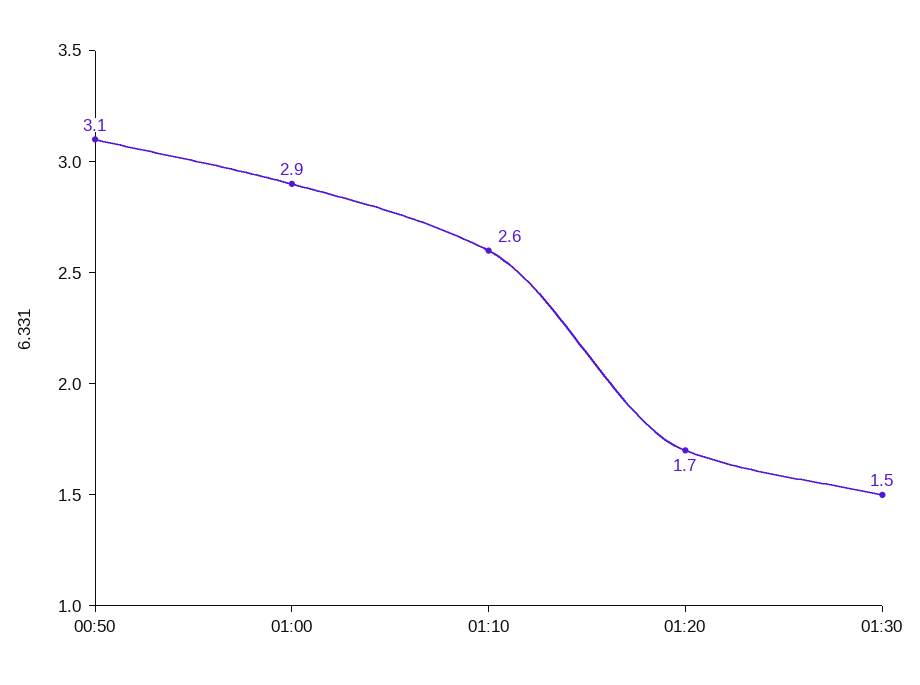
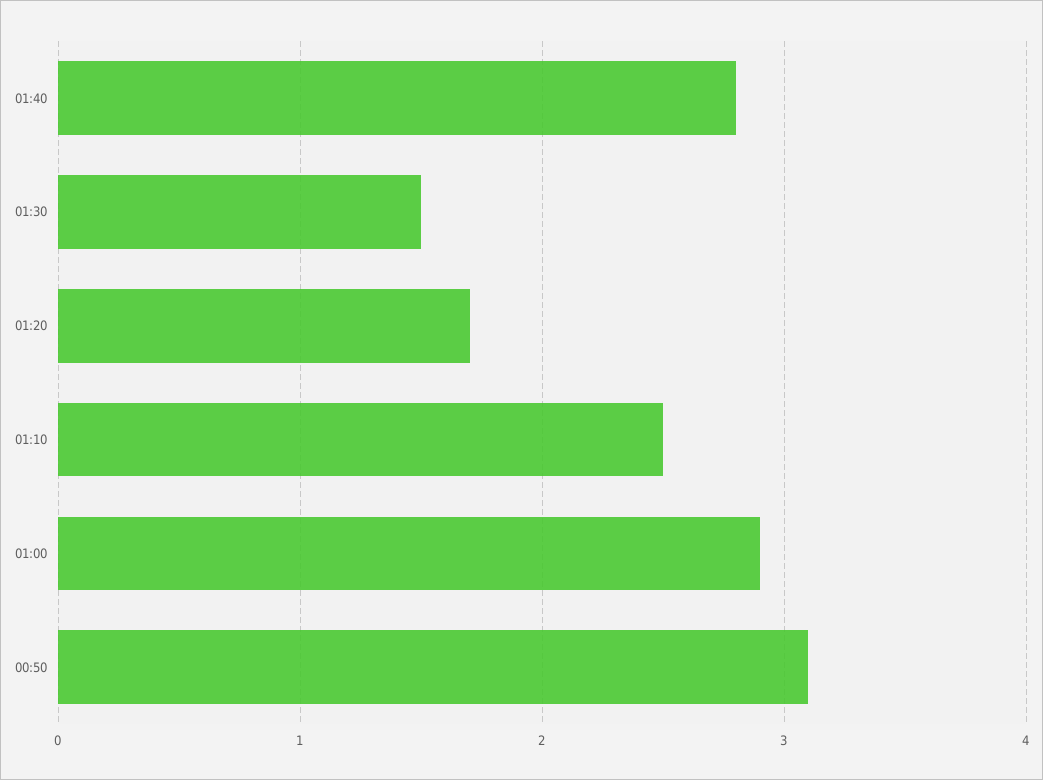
01:10: 2.6 -> 2.5
01:40: none -> 2.8

